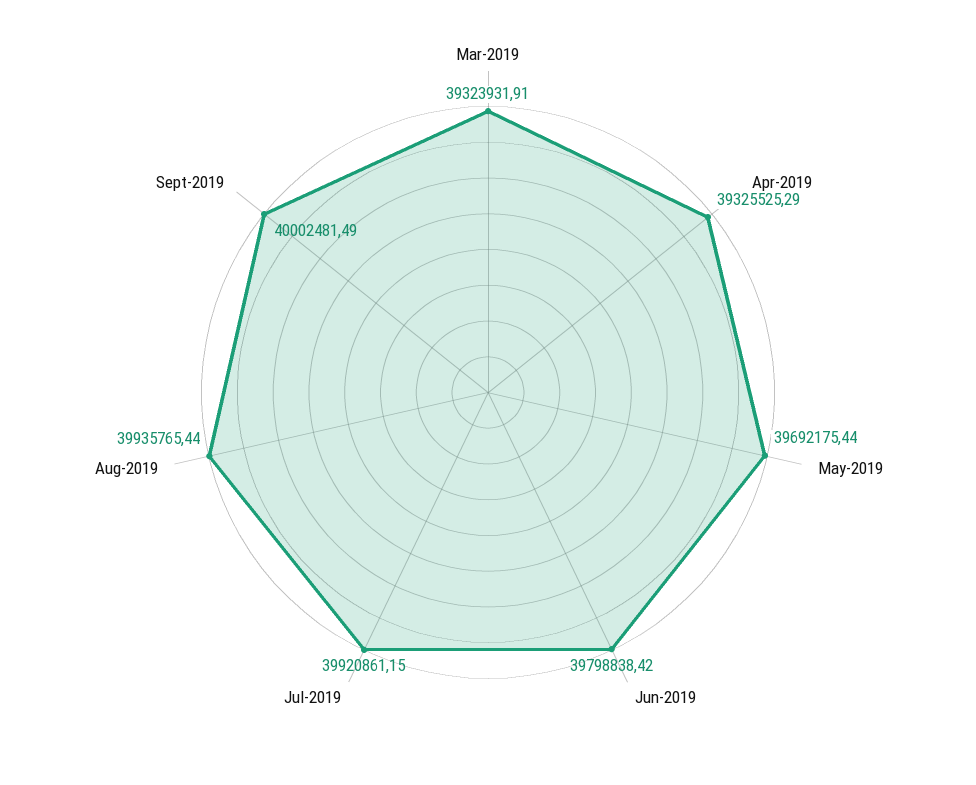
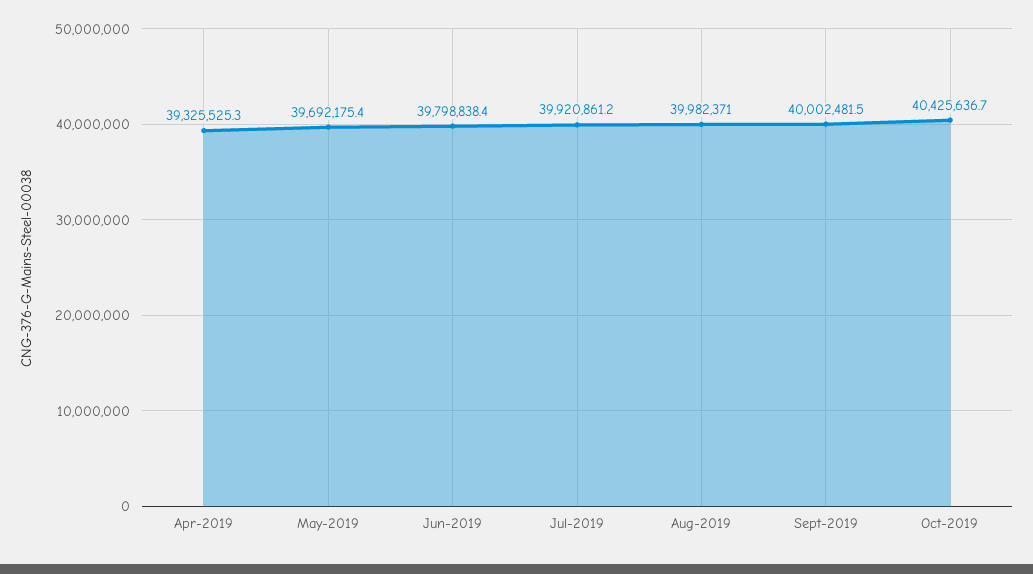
Mar-2019: 39323931.91 -> none
Aug-2019: 39935765.44 -> 39982371
Oct-2019: none -> 40425636.7

